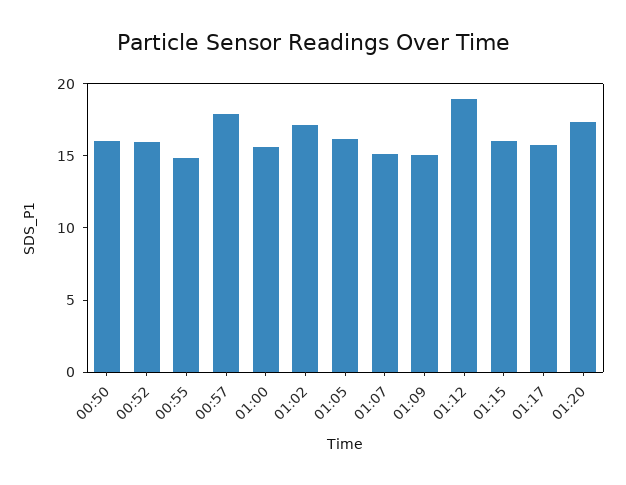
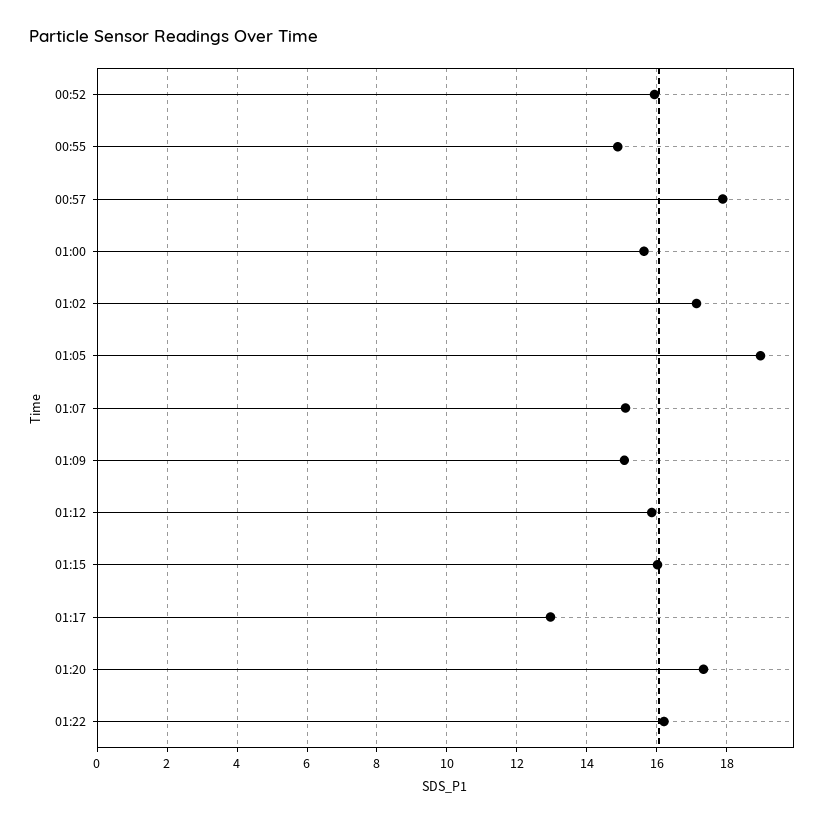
00:50: 16 -> none
01:05: 16 -> 19
01:12: 19 -> 15.8
01:17: 16 -> 13
01:22: none -> 16.2

